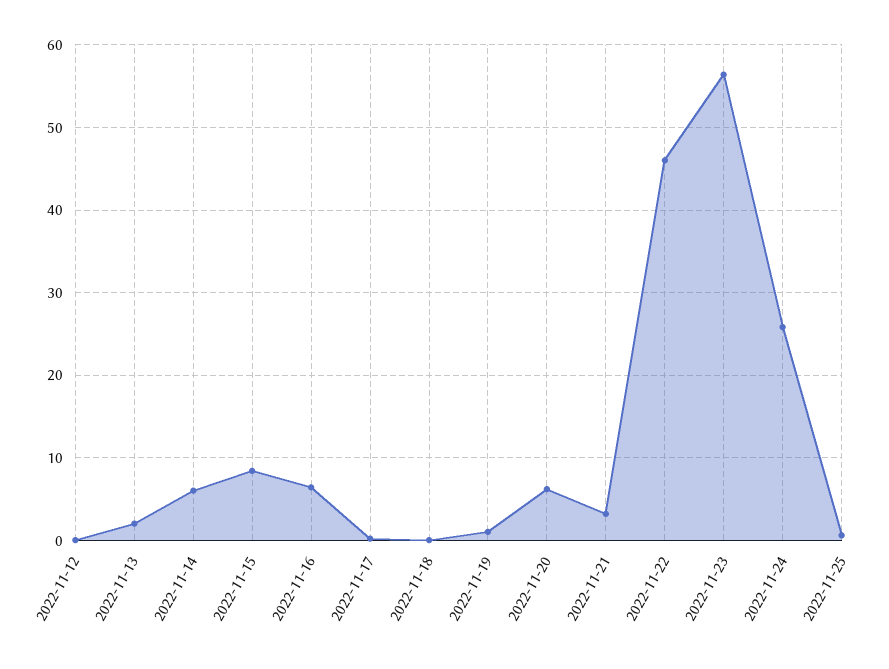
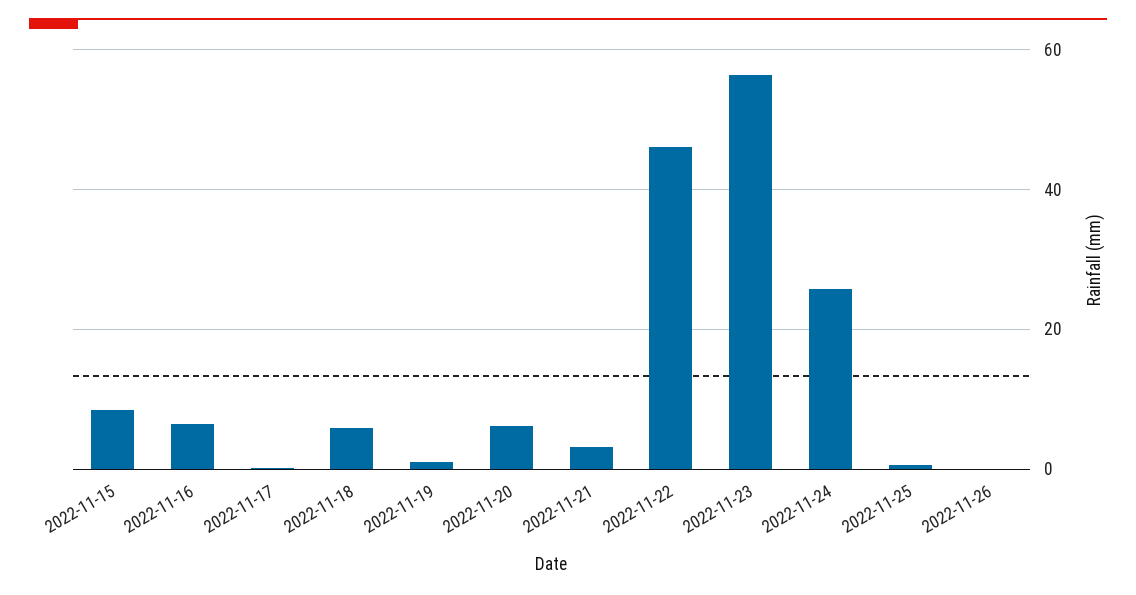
2022-11-12: 0 -> none
2022-11-13: 2 -> none
2022-11-14: 6 -> none
2022-11-18: 0 -> 6
2022-11-26: none -> 0

